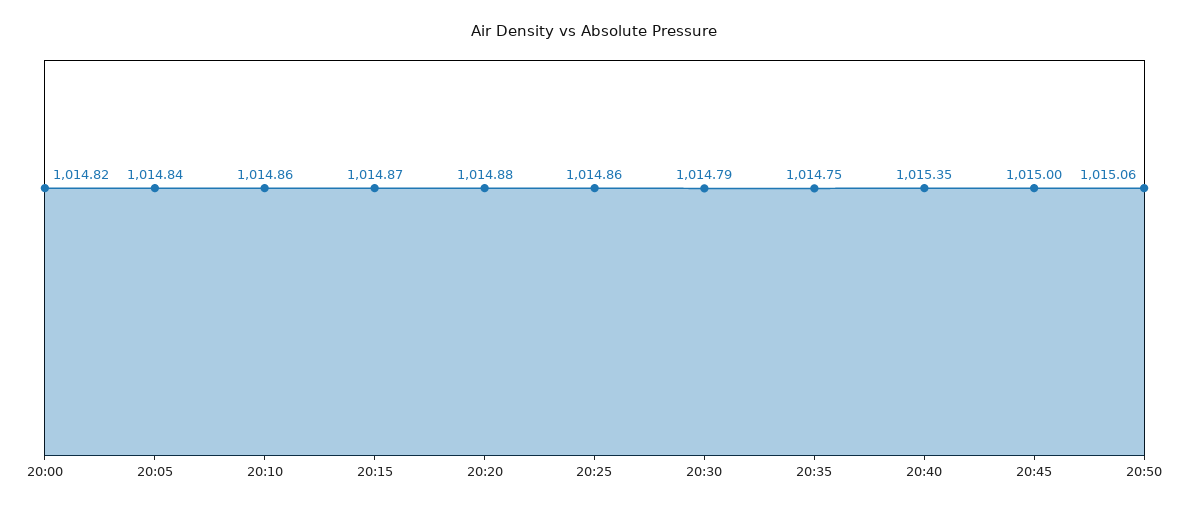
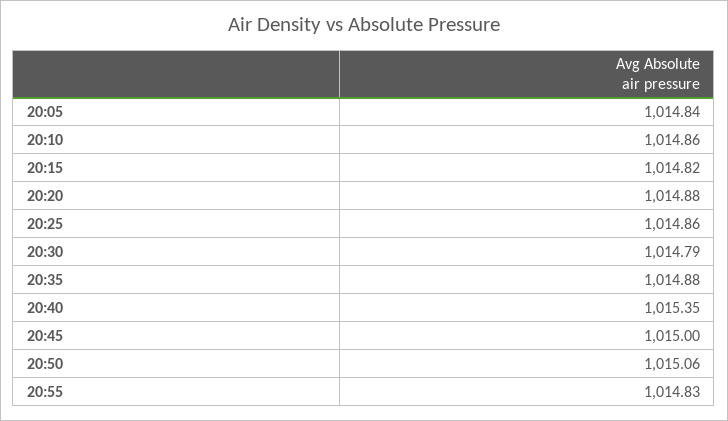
20:00: 1014.82 -> none
20:15: 1014.87 -> 1014.82
20:35: 1014.75 -> 1014.88
20:55: none -> 1014.83

